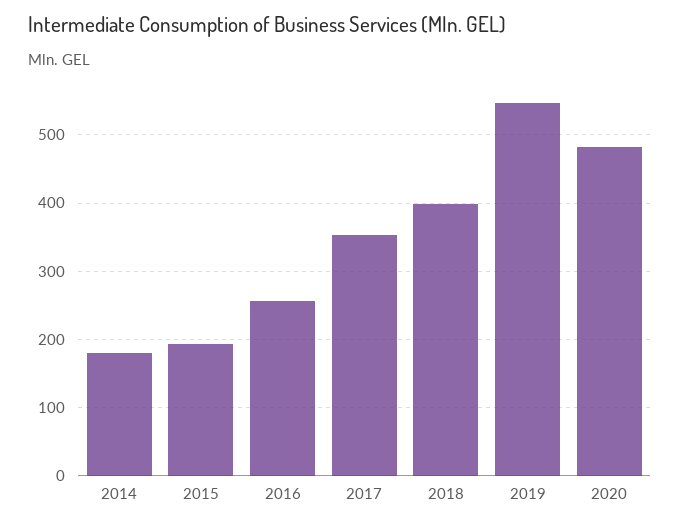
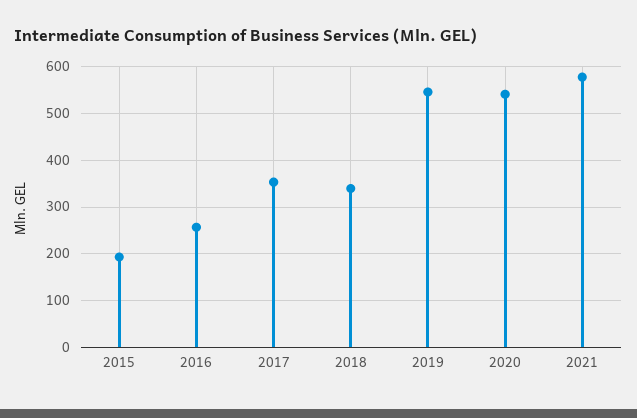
2014: 180 -> none
2018: 400 -> 340
2020: 480 -> 540
2021: none -> 580

